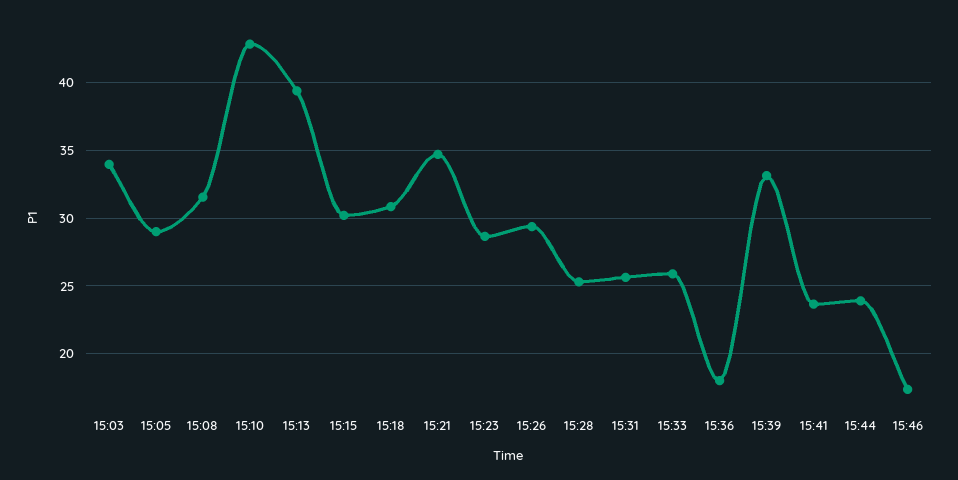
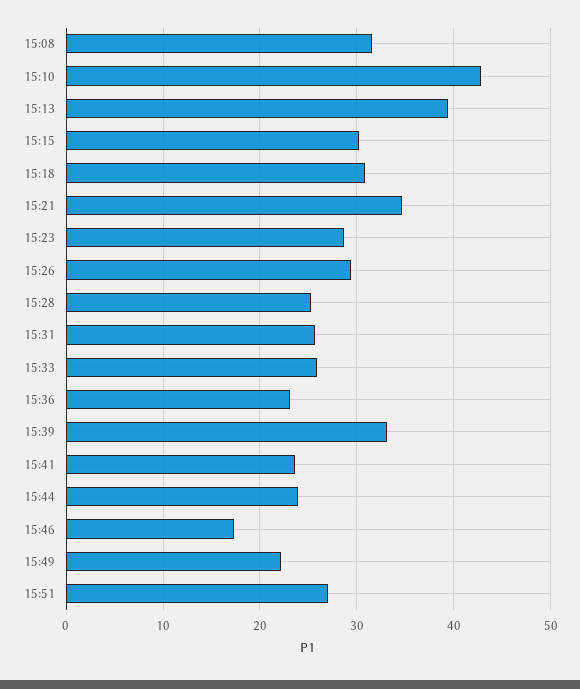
15:03: 34 -> none
15:05: 29 -> none
15:36: 18 -> 23
15:49: none -> 22
15:51: none -> 27

